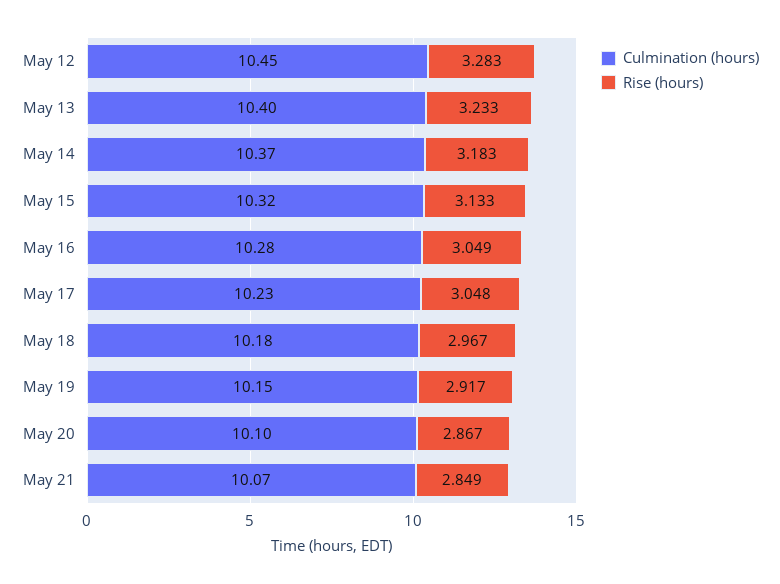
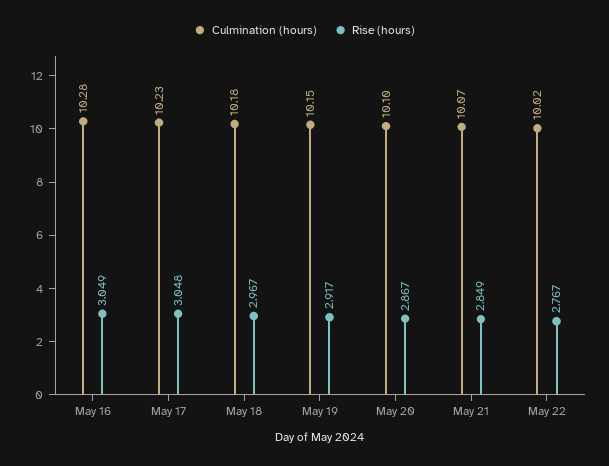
Culmination (hours), May 12: 10.45 -> none
Rise (hours), May 12: 3.283 -> none
Culmination (hours), May 13: 10.4 -> none
Rise (hours), May 13: 3.233 -> none
Culmination (hours), May 14: 10.37 -> none
Rise (hours), May 14: 3.183 -> none
Culmination (hours), May 15: 10.32 -> none
Rise (hours), May 15: 3.133 -> none
Culmination (hours), May 22: none -> 10.02
Rise (hours), May 22: none -> 2.767

